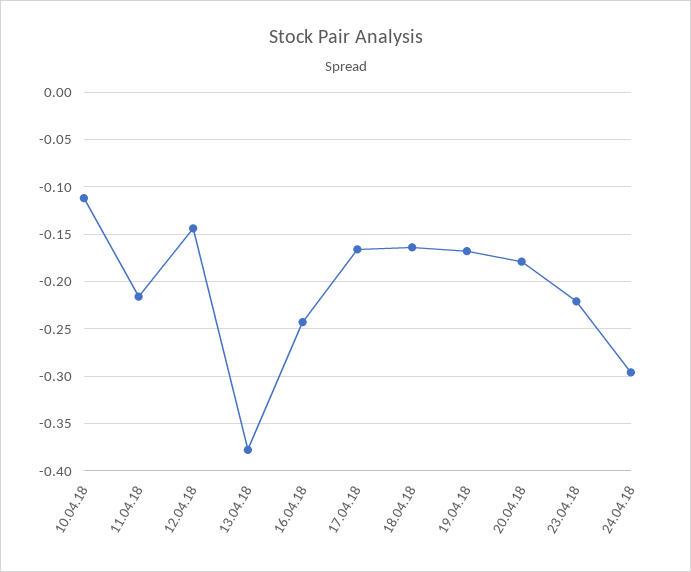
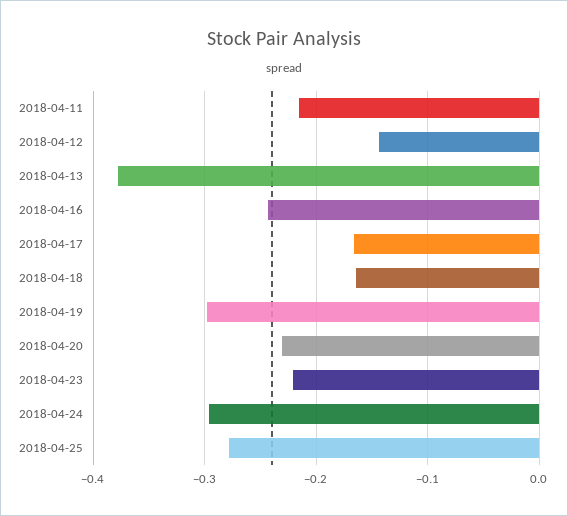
10.04.18: -0.11 -> none
19.04.18: -0.17 -> -0.3
20.04.18: -0.18 -> -0.23
2018-04-25: none -> -0.28

